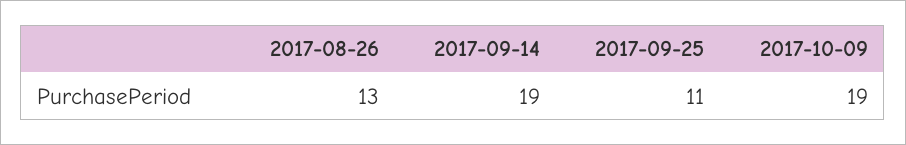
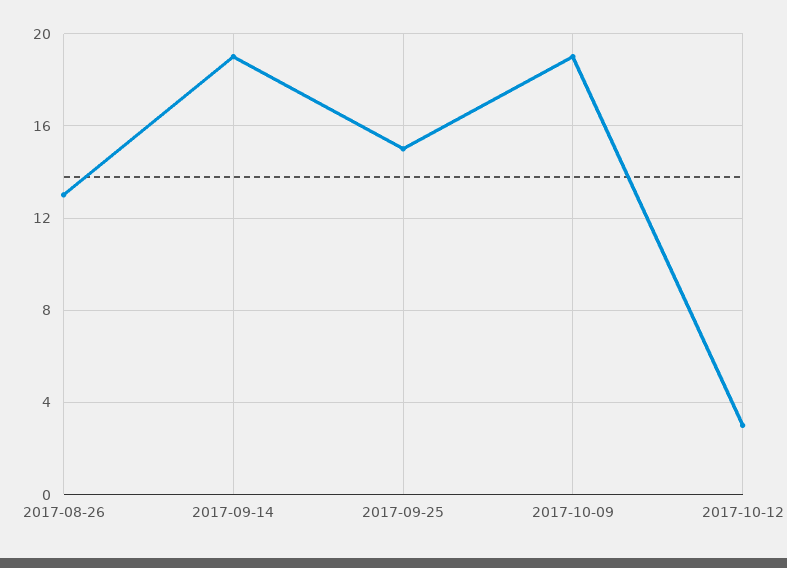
2017-09-25: 11 -> 15
2017-10-12: none -> 3

